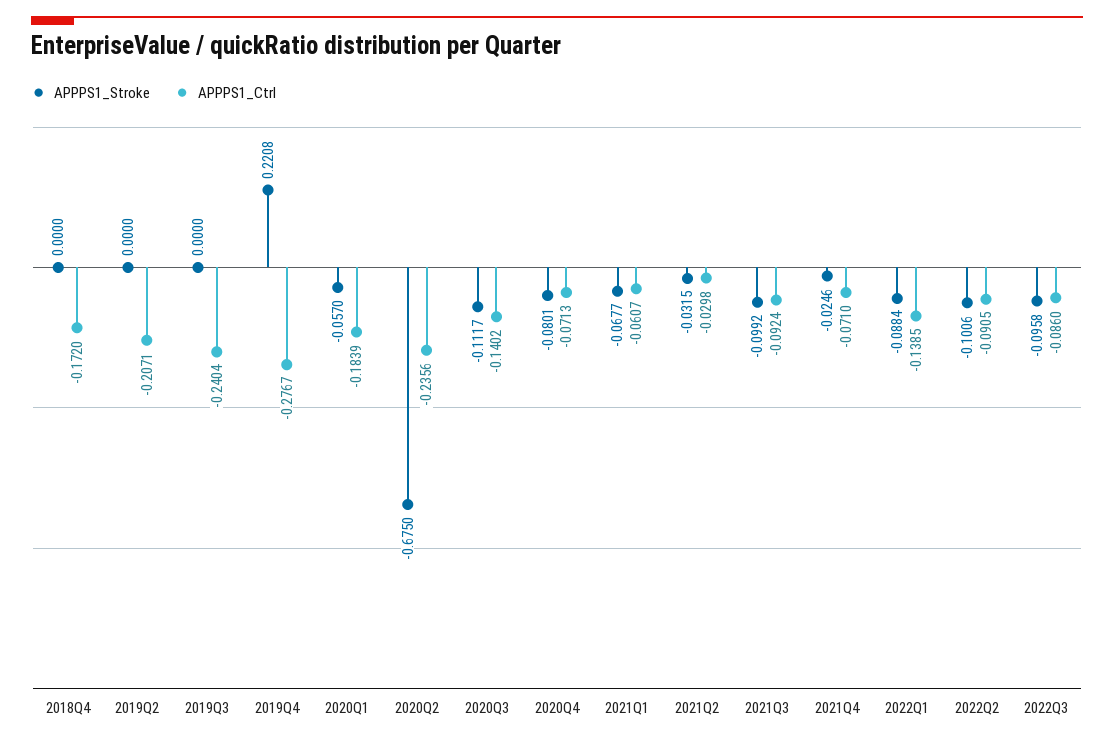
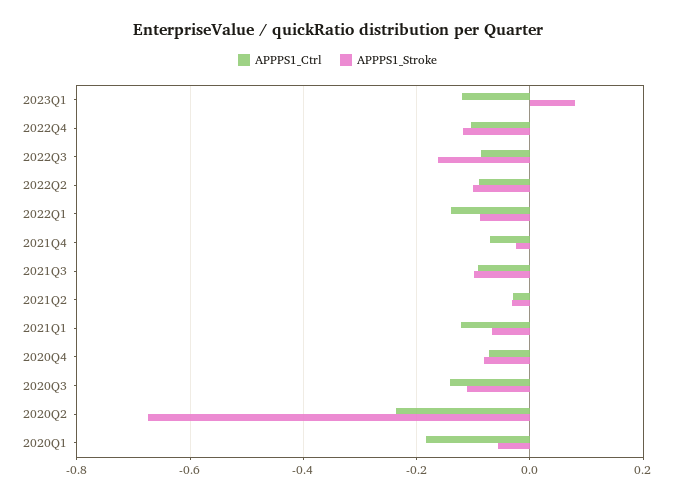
APPPS1_Stroke, 2018Q4: 0 -> none
APPPS1_Ctrl, 2018Q4: -0.172 -> none
APPPS1_Stroke, 2019Q2: 0 -> none
APPPS1_Ctrl, 2019Q2: -0.2071 -> none
APPPS1_Stroke, 2019Q3: 0 -> none
APPPS1_Ctrl, 2019Q3: -0.2404 -> none
APPPS1_Stroke, 2019Q4: 0.2208 -> none
APPPS1_Ctrl, 2019Q4: -0.2767 -> none
APPPS1_Ctrl, 2021Q1: -0.0607 -> -0.12
APPPS1_Stroke, 2022Q3: -0.0958 -> -0.16
APPPS1_Ctrl, 2023Q1: none -> -0.12
APPPS1_Stroke, 2023Q1: none -> 0.08
APPPS1_Ctrl, 2022Q4: none -> -0.1
APPPS1_Stroke, 2022Q4: none -> -0.12

